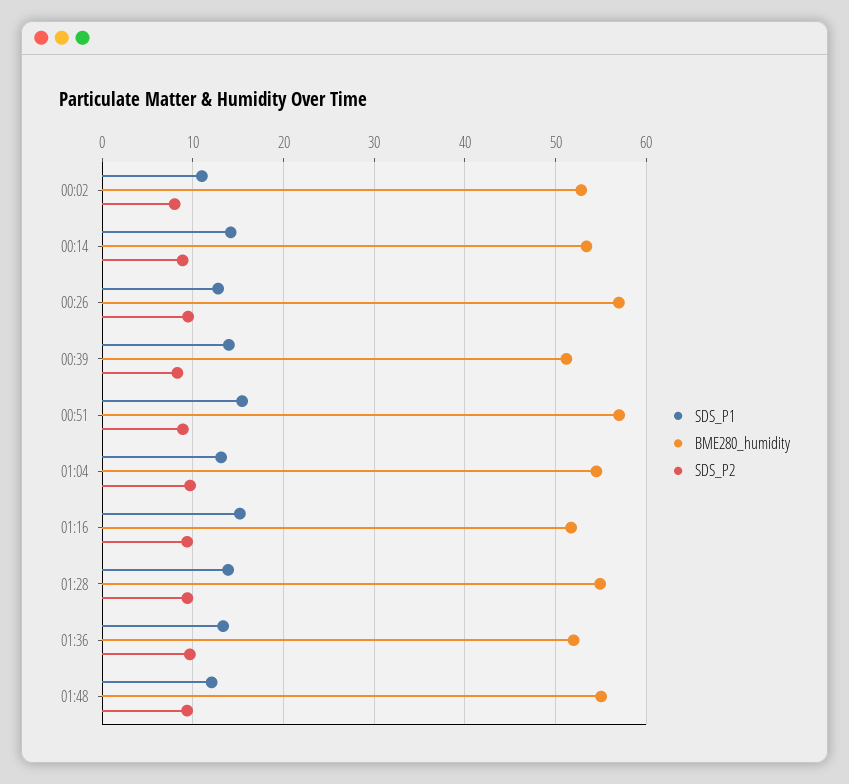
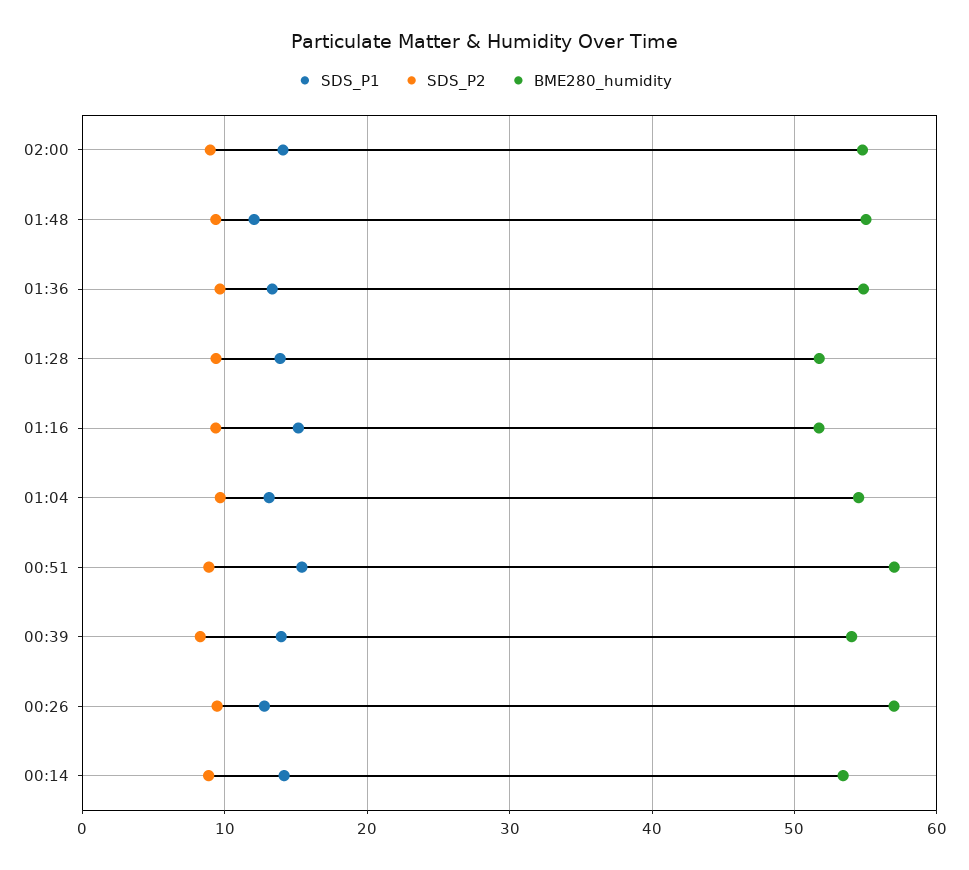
SDS_P1, 00:02: 11 -> none
BME280_humidity, 00:02: 53 -> none
SDS_P2, 00:02: 8 -> none
BME280_humidity, 00:39: 51 -> 54
BME280_humidity, 01:28: 55 -> 52
BME280_humidity, 01:36: 52 -> 55
SDS_P1, 02:00: none -> 14
SDS_P2, 02:00: none -> 9
BME280_humidity, 02:00: none -> 55

